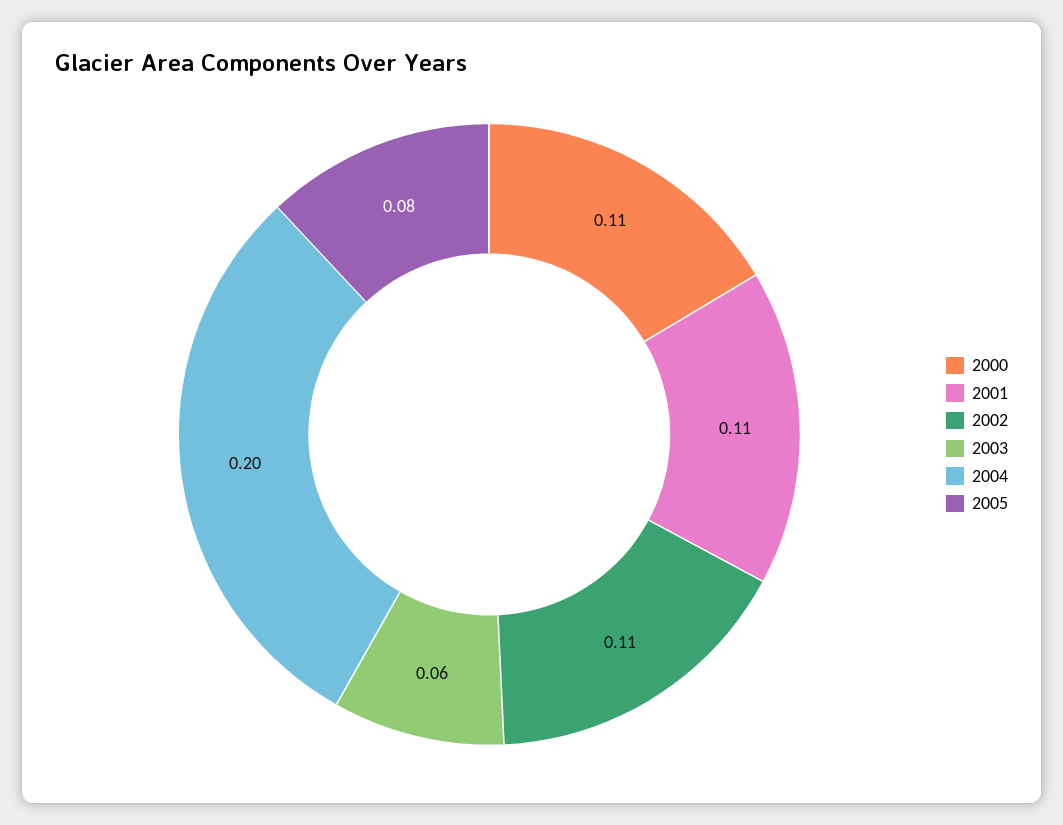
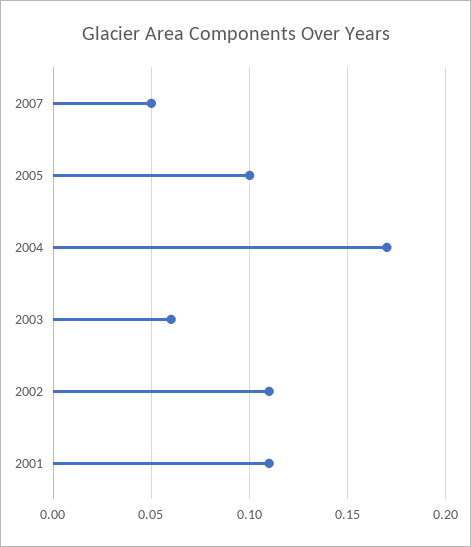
2000: 0.11 -> none
2004: 0.2 -> 0.17
2005: 0.08 -> 0.1
2007: none -> 0.05

